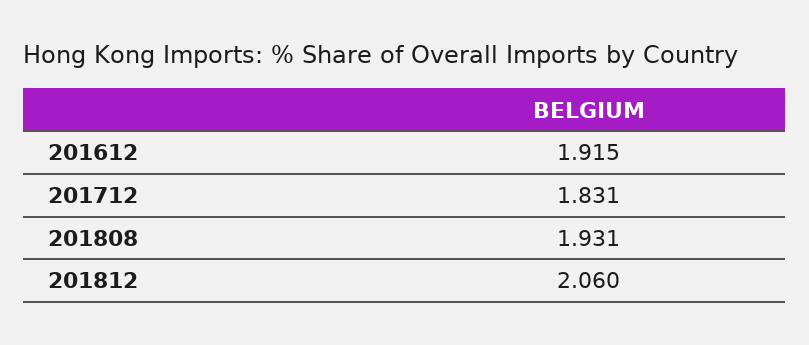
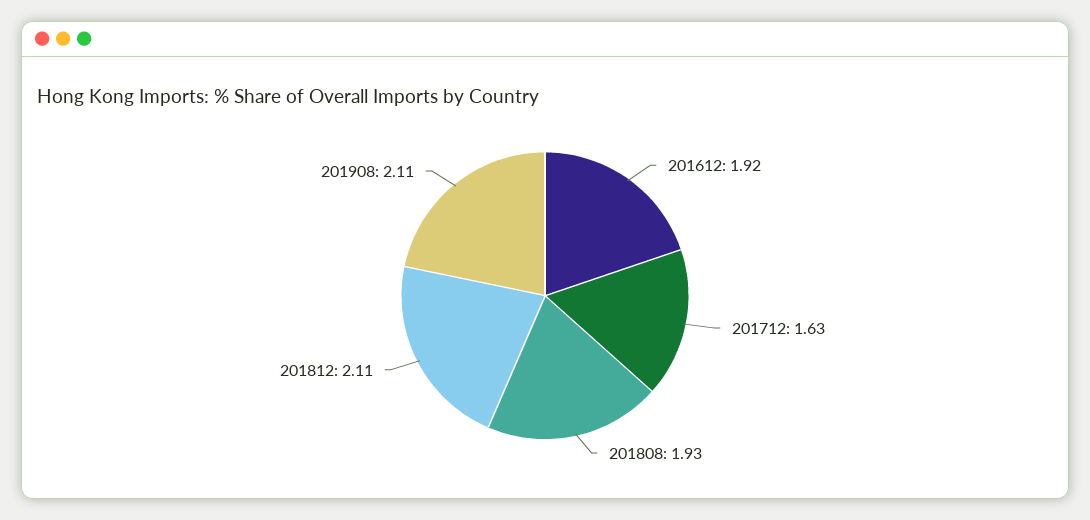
201712: 1.831 -> 1.63
201812: 2.06 -> 2.11
201908: none -> 2.11

